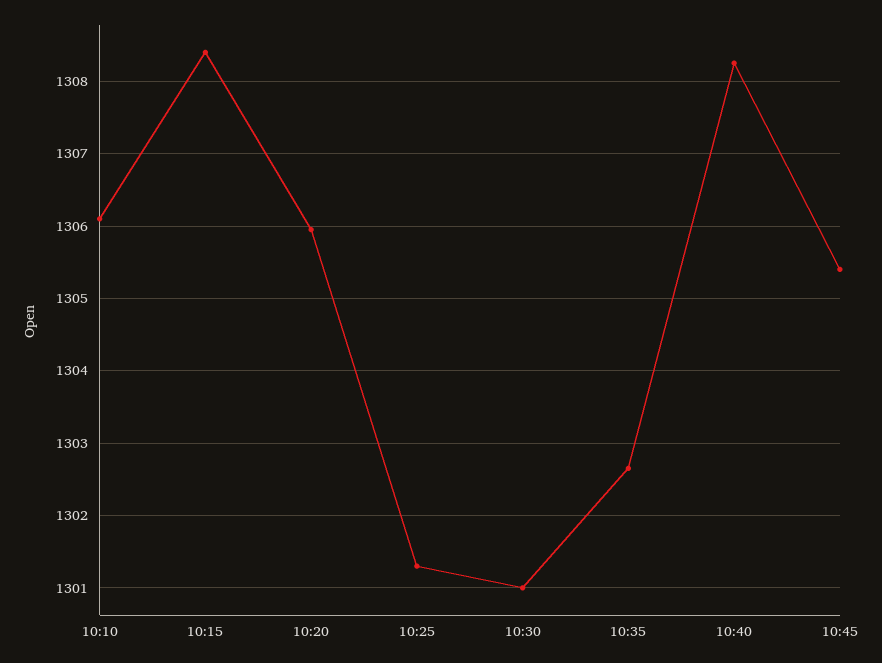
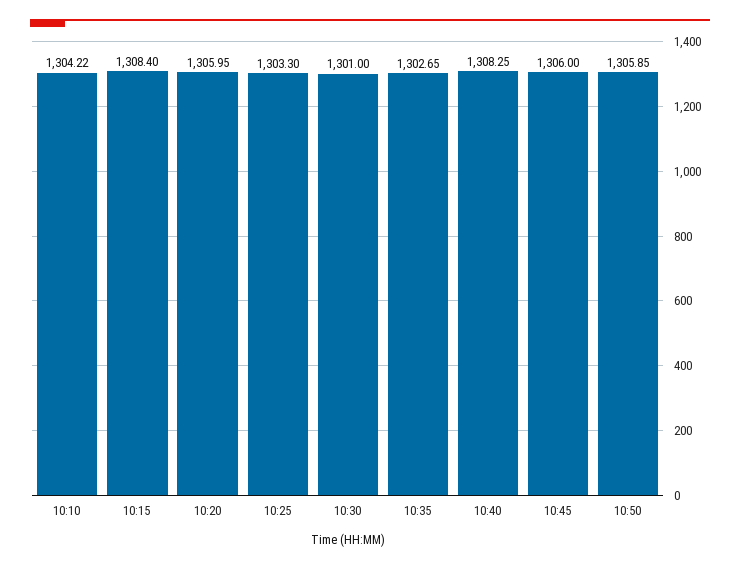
10:10: 1306.1 -> 1304.22
10:25: 1301.3 -> 1303.3
10:45: 1305.4 -> 1306
10:50: none -> 1305.85

